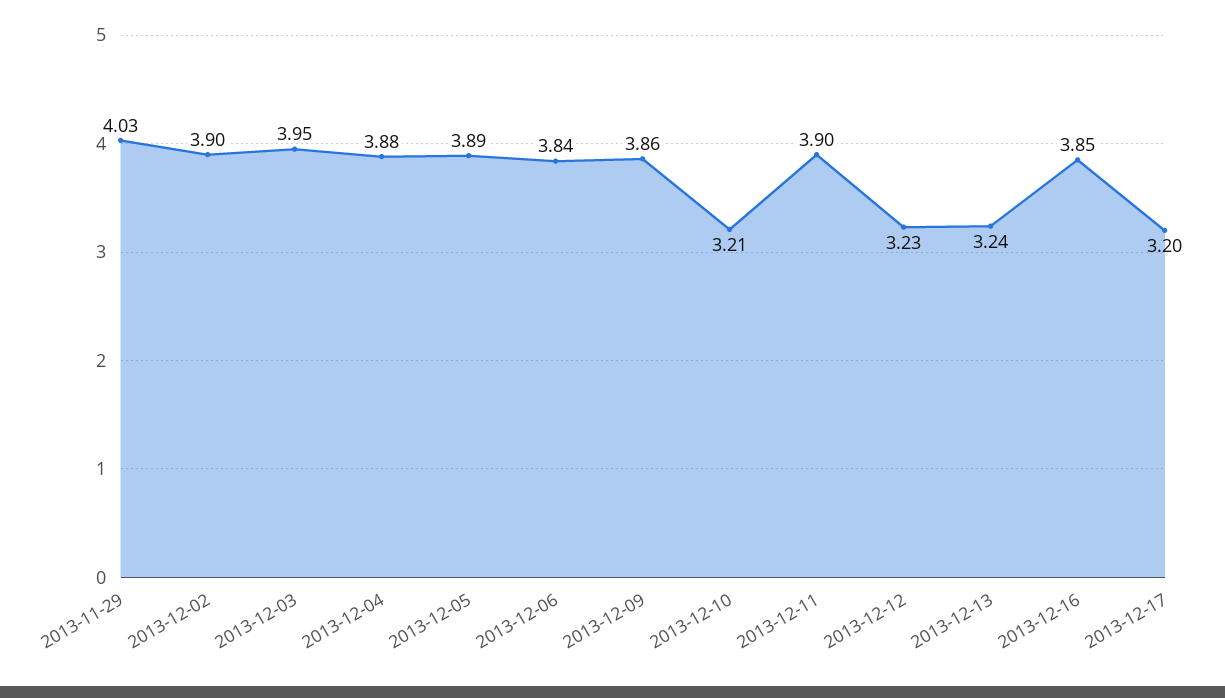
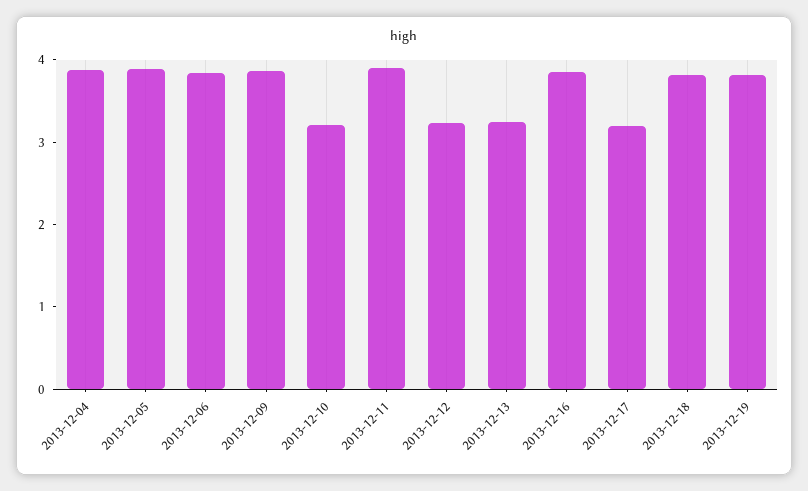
2013-11-29: 4.03 -> none
2013-12-02: 3.9 -> none
2013-12-03: 3.95 -> none
2013-12-18: none -> 3.8
2013-12-19: none -> 3.8

